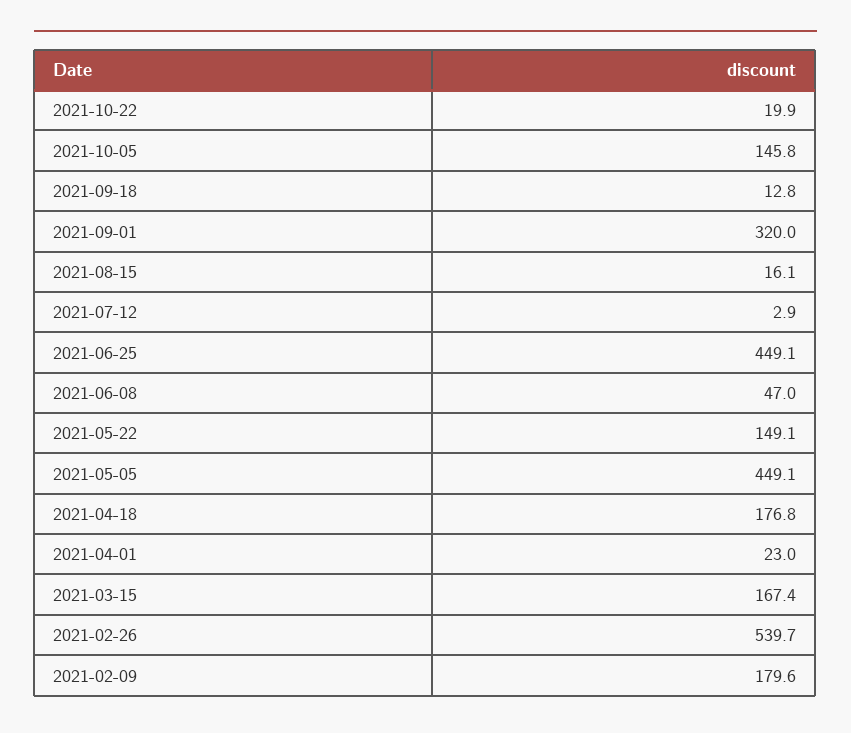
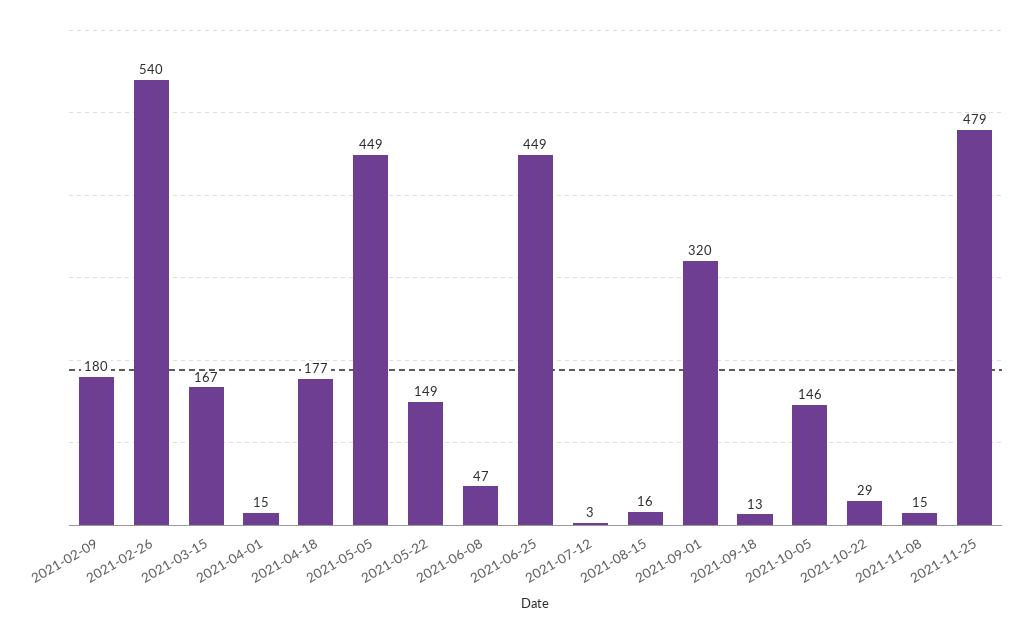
2021-10-22: 19.9 -> 29
2021-04-01: 23 -> 15
2021-11-08: none -> 15
2021-11-25: none -> 479

